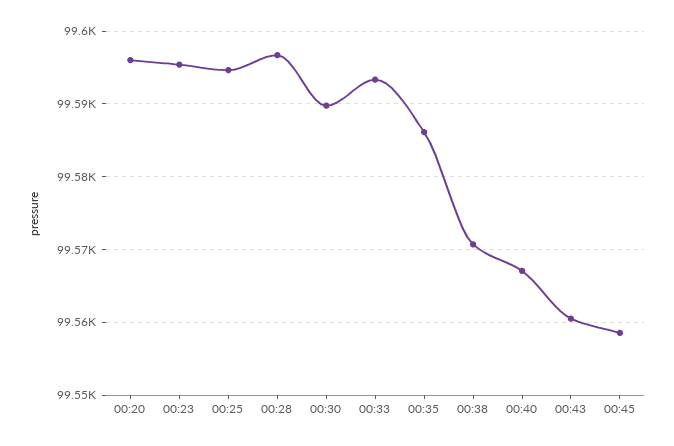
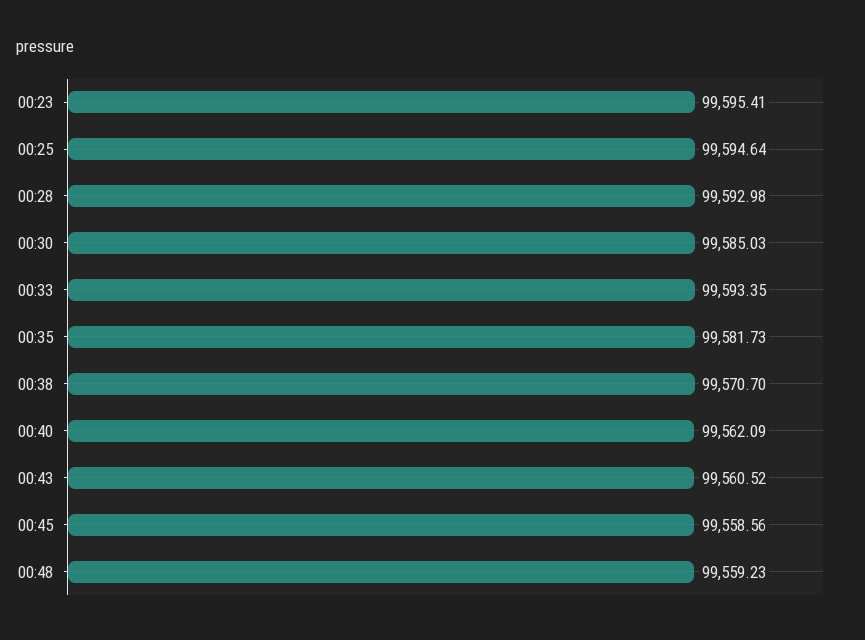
00:20: 99596 -> none
00:28: 99597 -> 99592.98
00:30: 99590 -> 99585.03
00:35: 99586 -> 99581.73
00:40: 99567 -> 99562.09
00:48: none -> 99559.23

